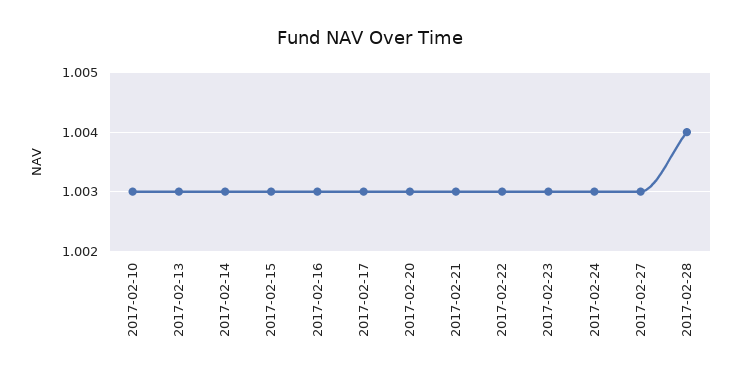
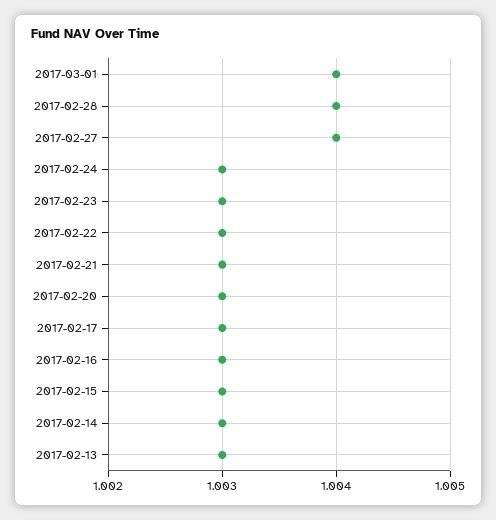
2017-02-10: 1.003 -> none
2017-02-27: 1.003 -> 1.004
2017-03-01: none -> 1.004

